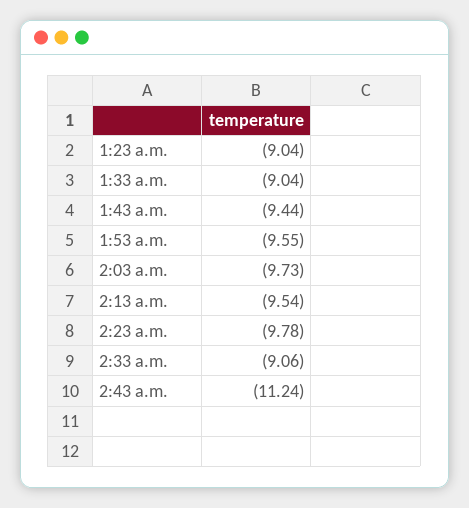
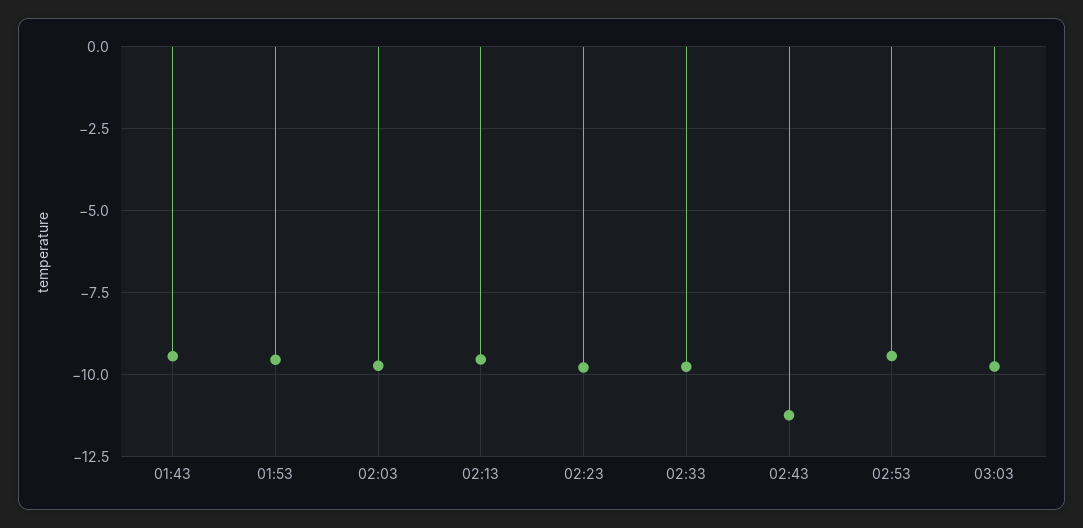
1:23 a.m.: -9.04 -> none
1:33 a.m.: -9.04 -> none
2:33 a.m.: -9.06 -> -9.75
02:53: none -> -9.5
03:03: none -> -9.75

